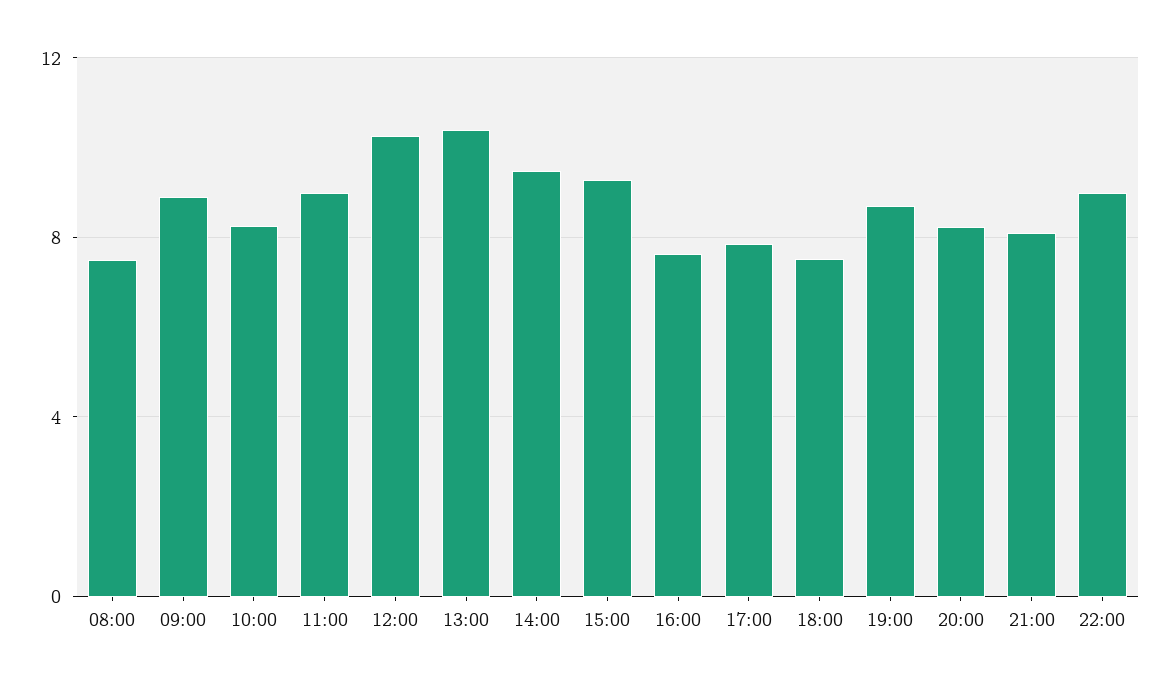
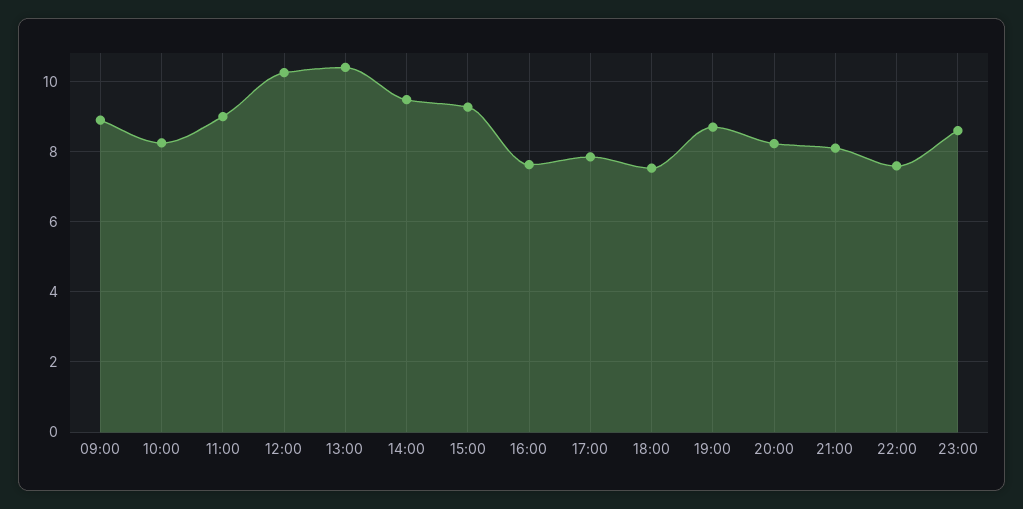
08:00: 7.5 -> none
22:00: 9 -> 7.6
23:00: none -> 8.6

